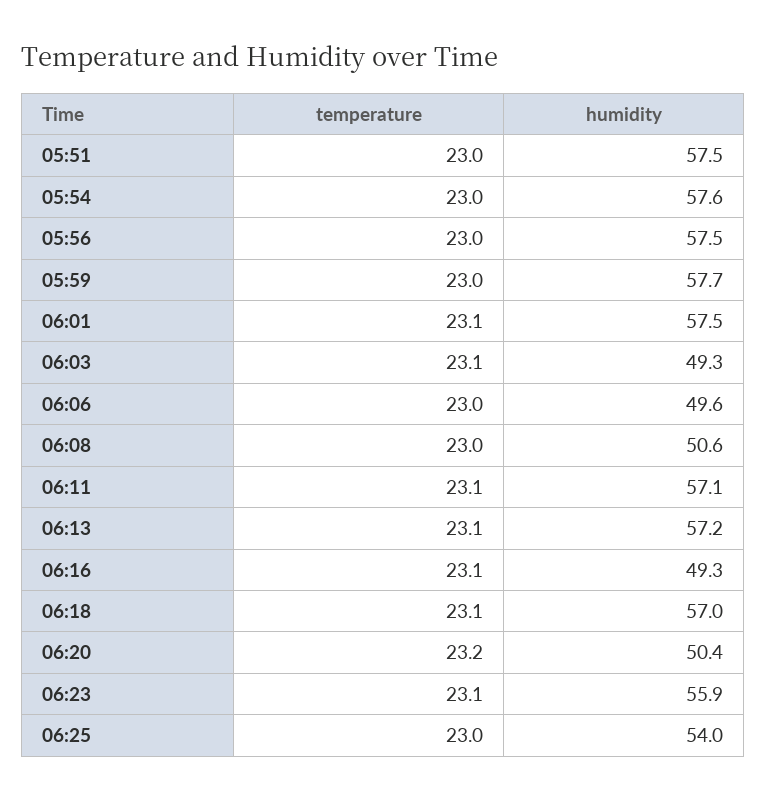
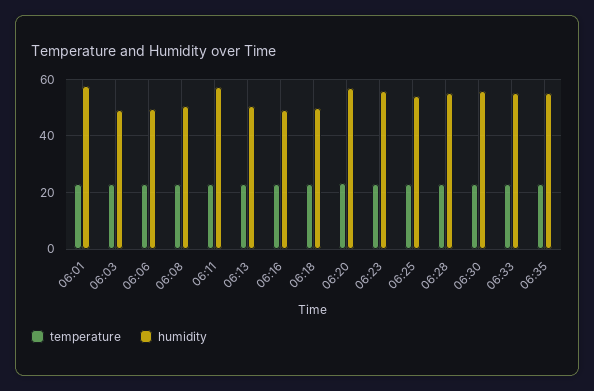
temperature, 05:51: 23 -> none
humidity, 05:51: 57.5 -> none
temperature, 05:54: 23 -> none
humidity, 05:54: 57.6 -> none
temperature, 05:56: 23 -> none
humidity, 05:56: 57.5 -> none
temperature, 05:59: 23 -> none
humidity, 05:59: 57.7 -> none
humidity, 06:13: 57.2 -> 50
humidity, 06:18: 57 -> 50
humidity, 06:20: 50.4 -> 57.5
temperature, 06:28: none -> 22.5
humidity, 06:28: none -> 55
temperature, 06:30: none -> 22.5
humidity, 06:30: none -> 55
temperature, 06:33: none -> 22.5
humidity, 06:33: none -> 55
temperature, 06:35: none -> 22.5
humidity, 06:35: none -> 55

